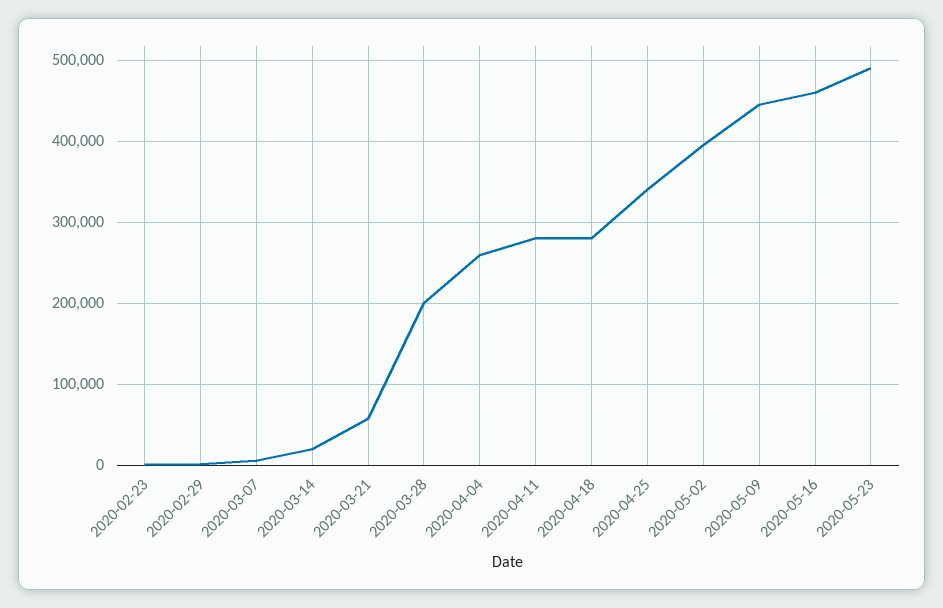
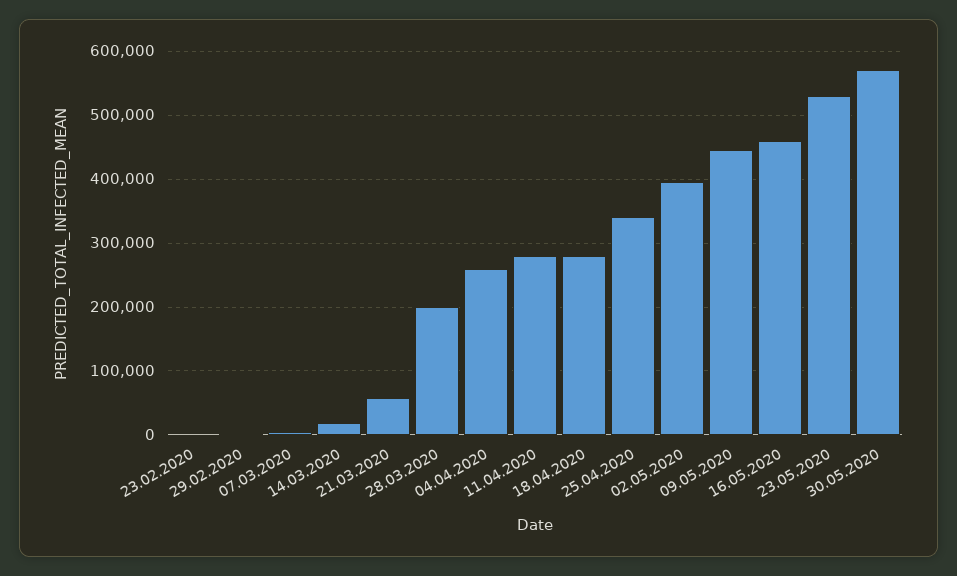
2020-05-23: 490000 -> 530000
30.05.2020: none -> 570000

